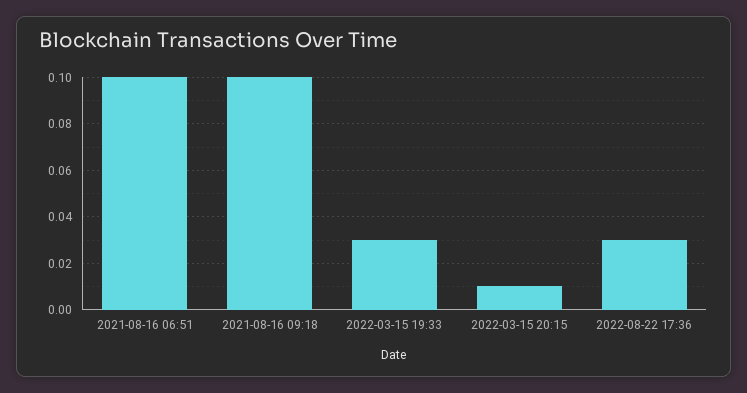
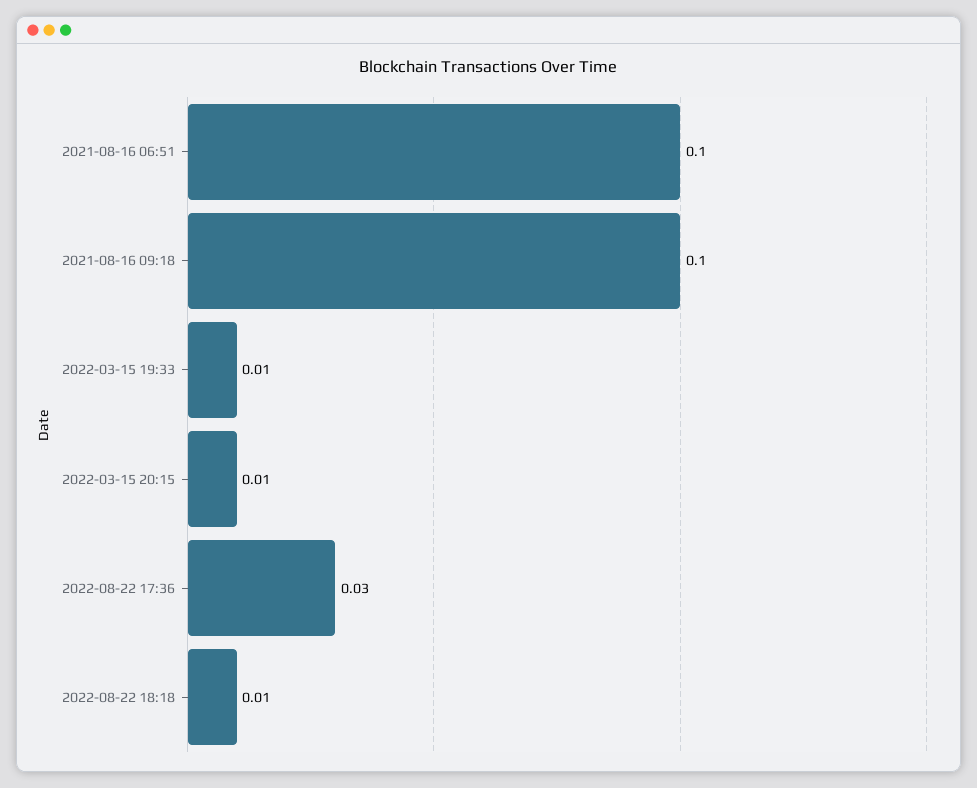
2022-03-15 19:33: 0.03 -> 0.01
2022-08-22 18:18: none -> 0.01

